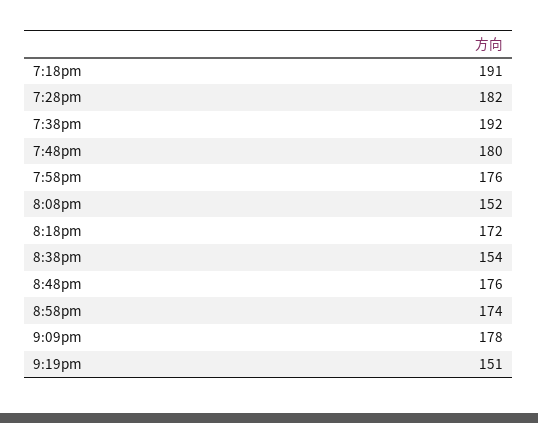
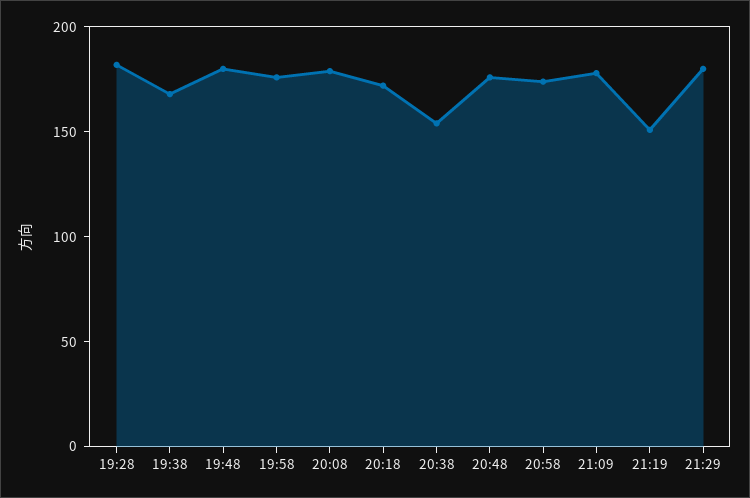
7:18pm: 191 -> none
7:38pm: 192 -> 170
8:08pm: 152 -> 180
21:29: none -> 180

